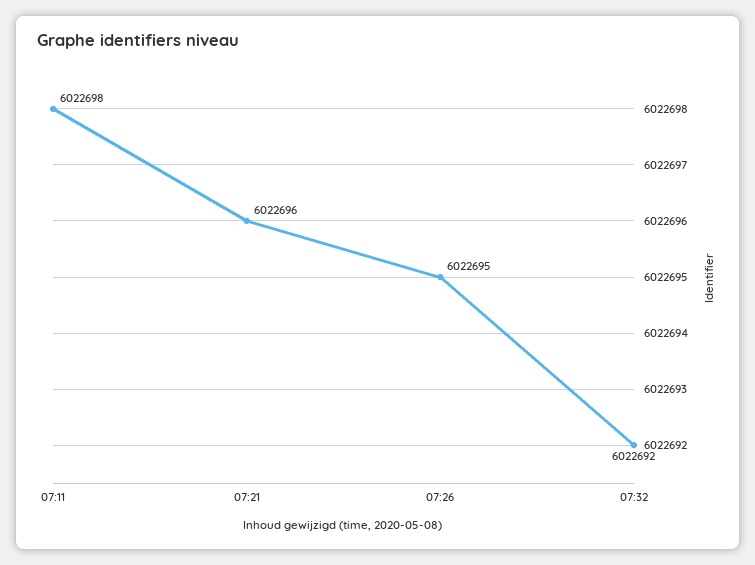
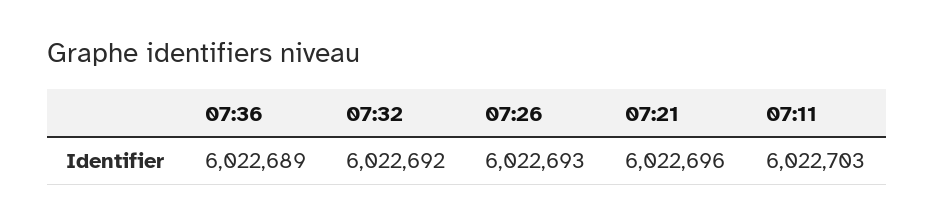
07:11: 6022698 -> 6022703
07:26: 6022695 -> 6022693
07:36: none -> 6022689

